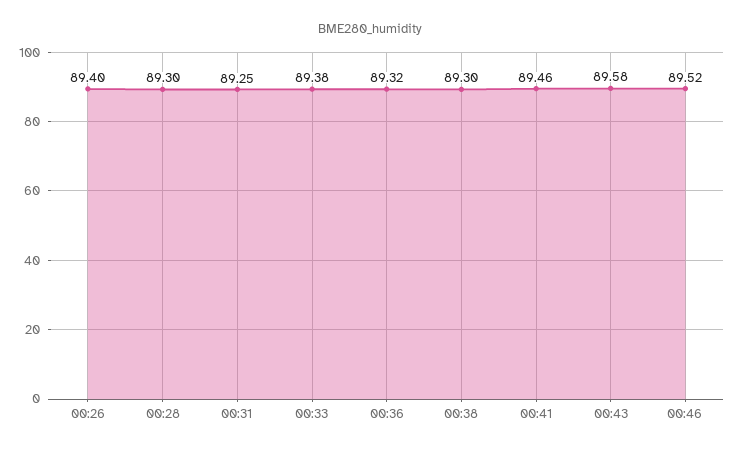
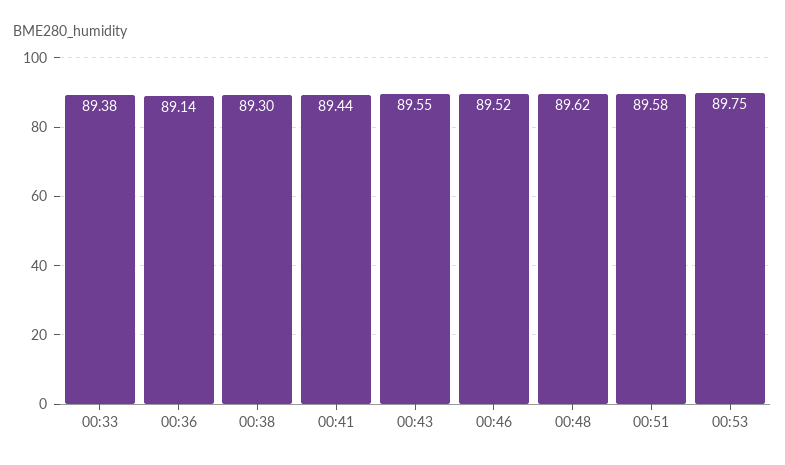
00:26: 89.4 -> none
00:28: 89.3 -> none
00:31: 89.25 -> none
00:36: 89.32 -> 89.14
00:41: 89.46 -> 89.44
00:43: 89.58 -> 89.55
00:48: none -> 89.62
00:51: none -> 89.58
00:53: none -> 89.75

